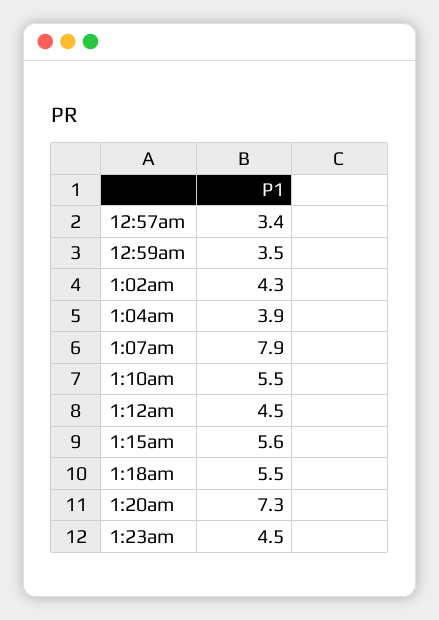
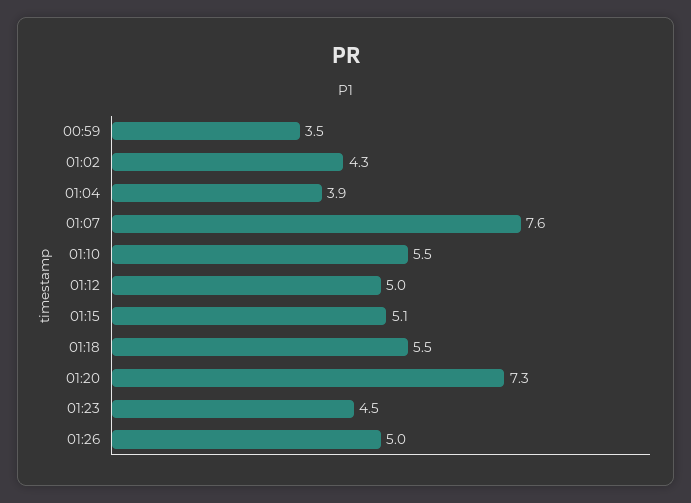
12:57am: 3.4 -> none
1:07am: 7.9 -> 7.6
1:12am: 4.5 -> 5
1:15am: 5.6 -> 5.1
01:26: none -> 5

